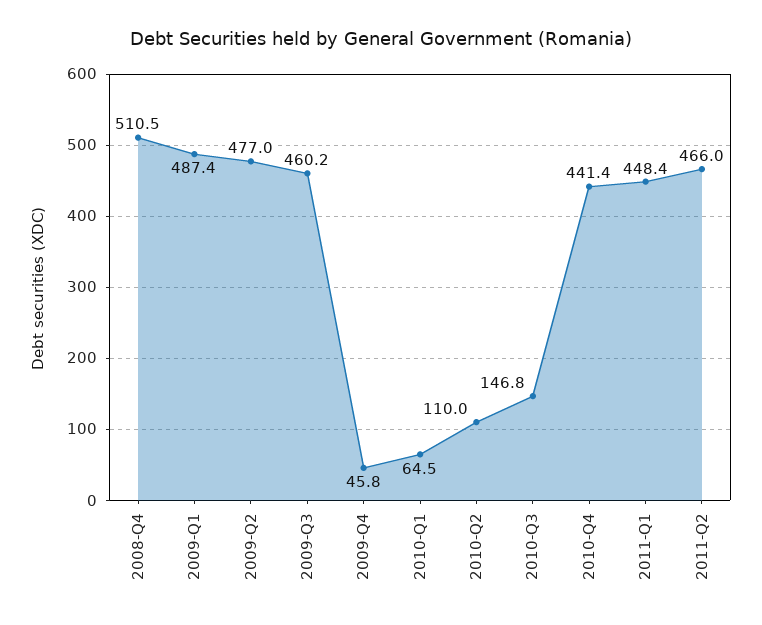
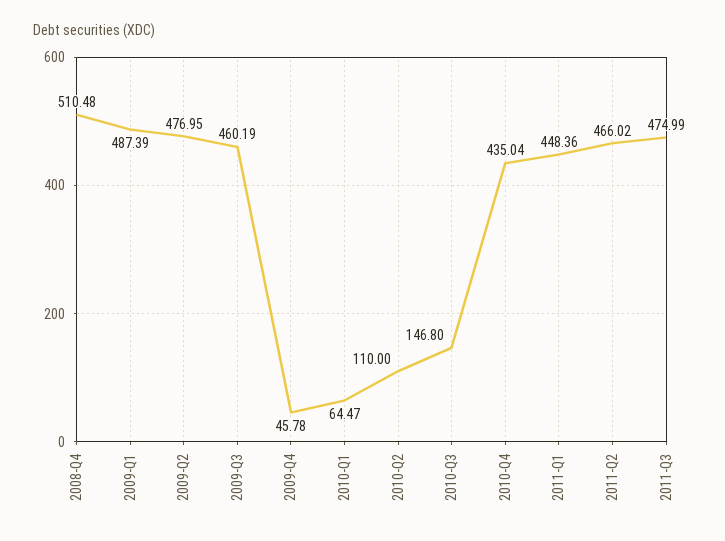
2010-Q4: 441.4 -> 435.04
2011-Q3: none -> 474.99

